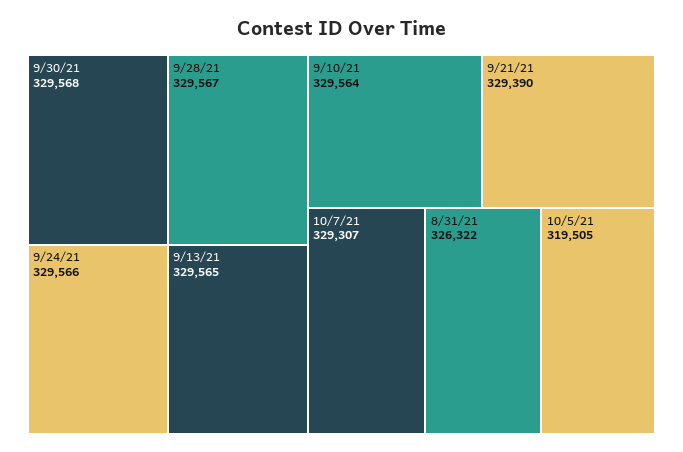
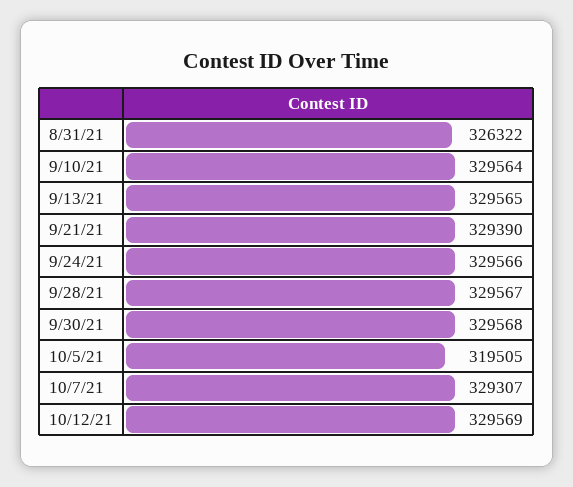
10/12/21: none -> 329569

